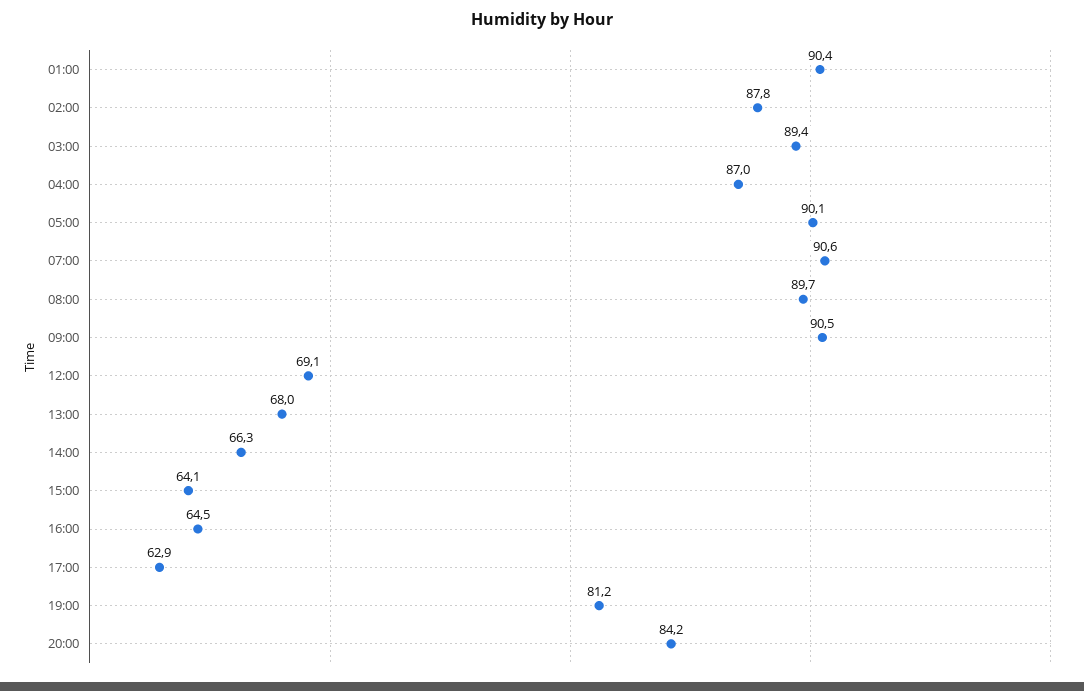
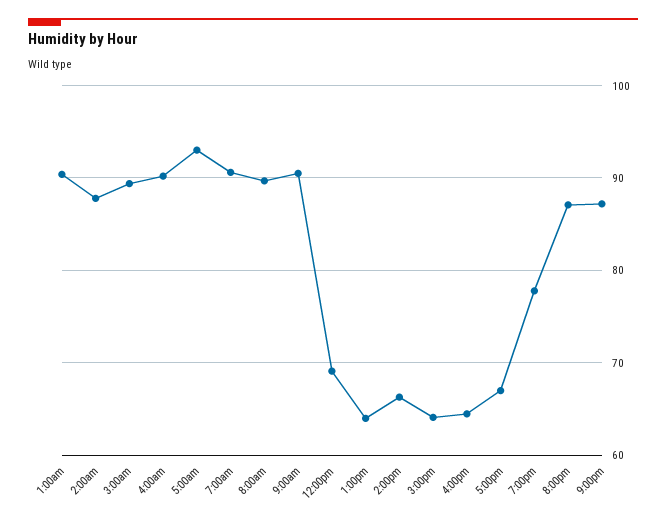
04:00: 87 -> 90
05:00: 90.1 -> 93
13:00: 68 -> 64
17:00: 62.9 -> 67
19:00: 81.2 -> 78
20:00: 84.2 -> 87
9:00pm: none -> 87

